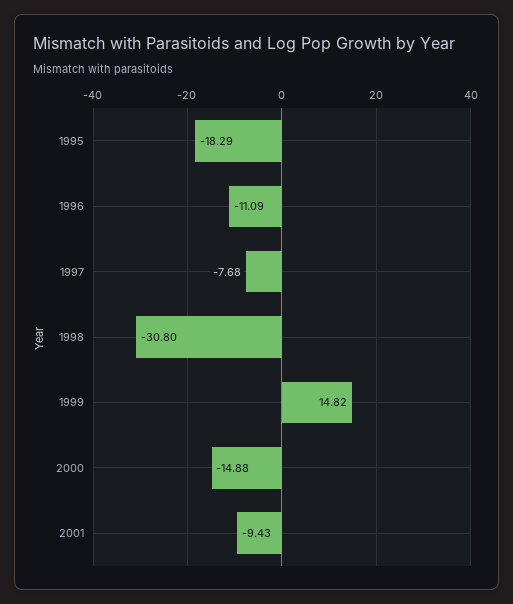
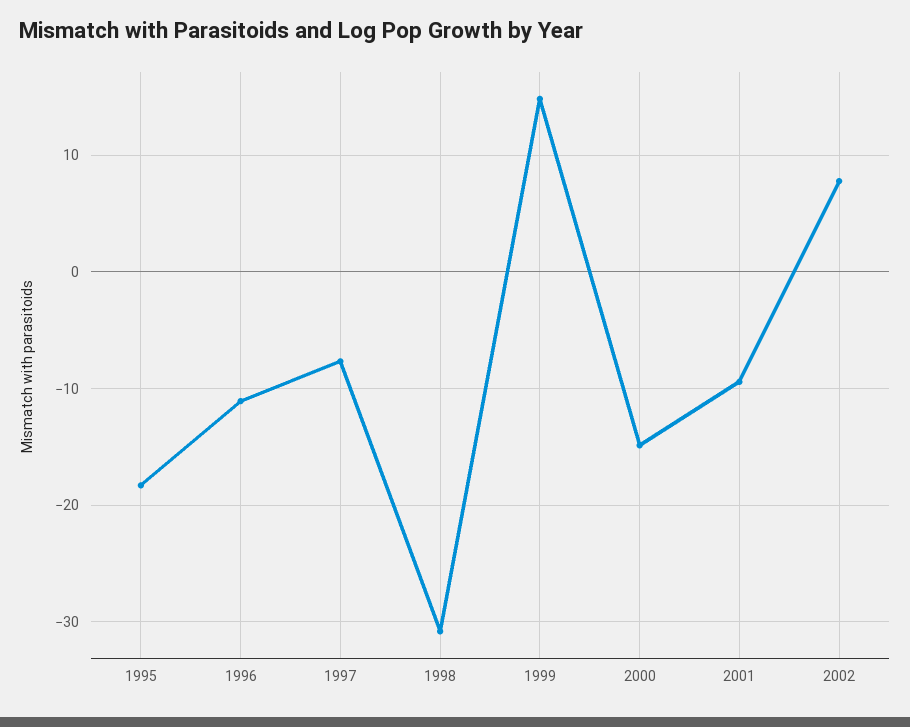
2002: none -> 8

